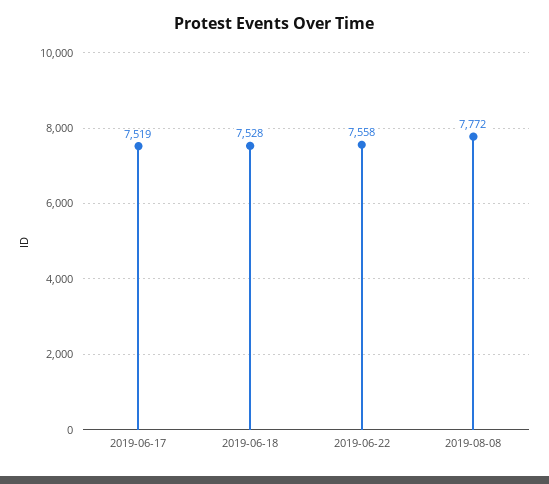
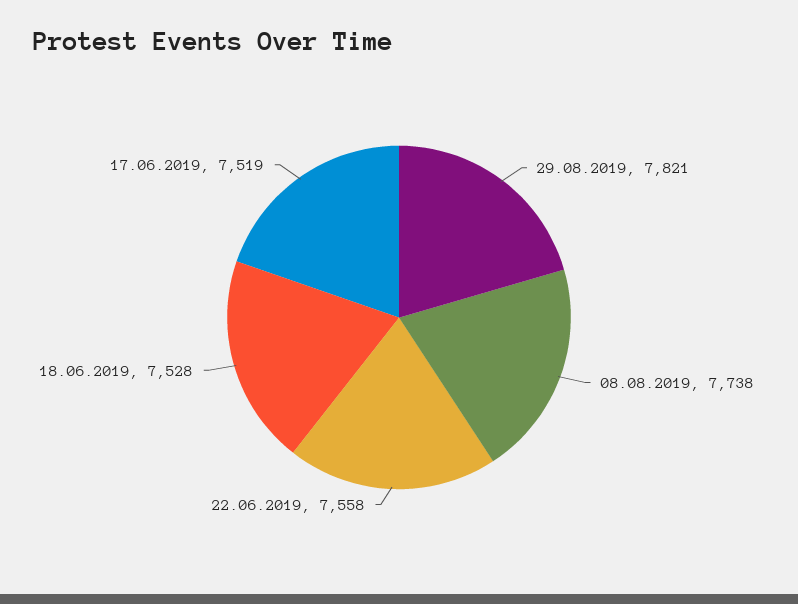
2019-08-08: 7772 -> 7738
29.08.2019: none -> 7821

